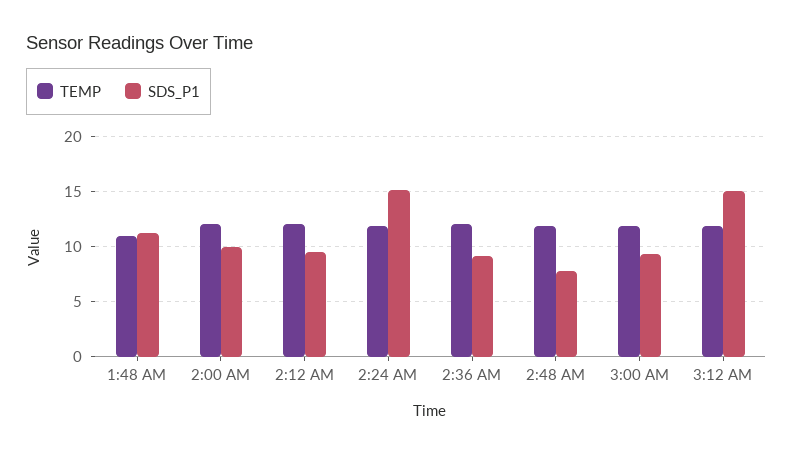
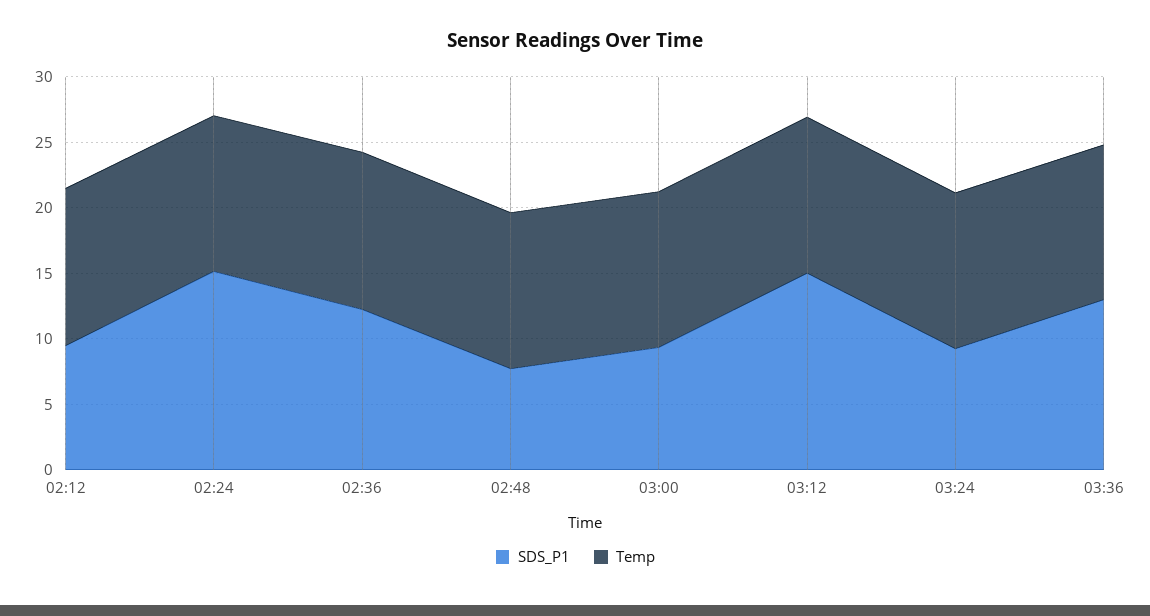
TEMP, 1:48 AM: 11 -> none
SDS_P1, 1:48 AM: 11 -> none
TEMP, 2:00 AM: 12 -> none
SDS_P1, 2:00 AM: 10 -> none
SDS_P1, 2:36 AM: 9 -> 12
SDS_P1, 03:24: none -> 9
TEMP, 03:24: none -> 12
SDS_P1, 03:36: none -> 13
TEMP, 03:36: none -> 12

